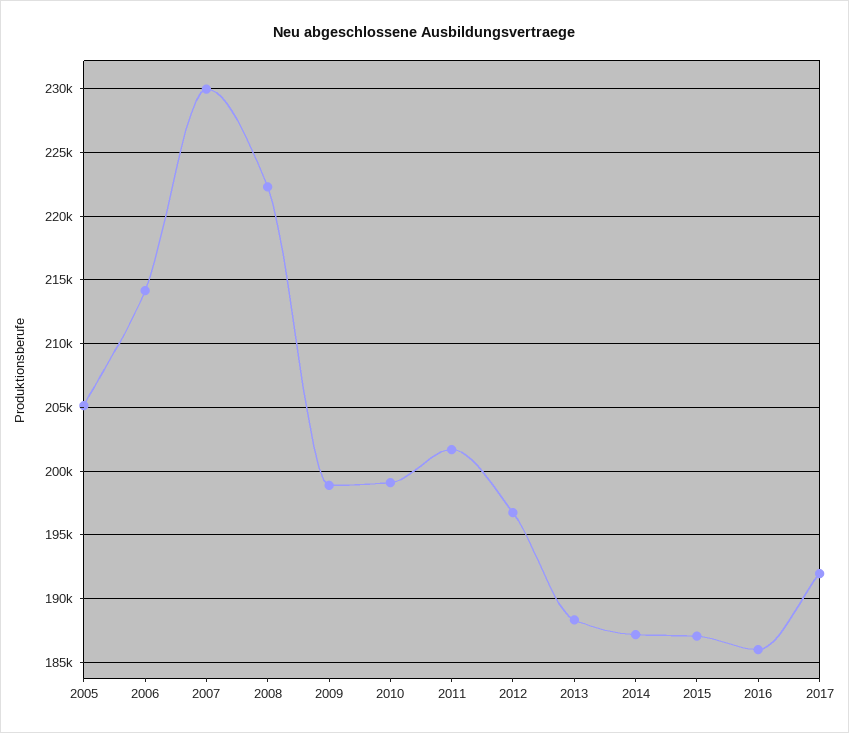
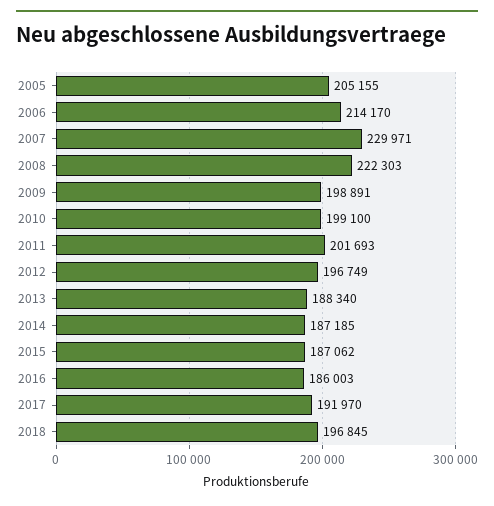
2018: none -> 196845

